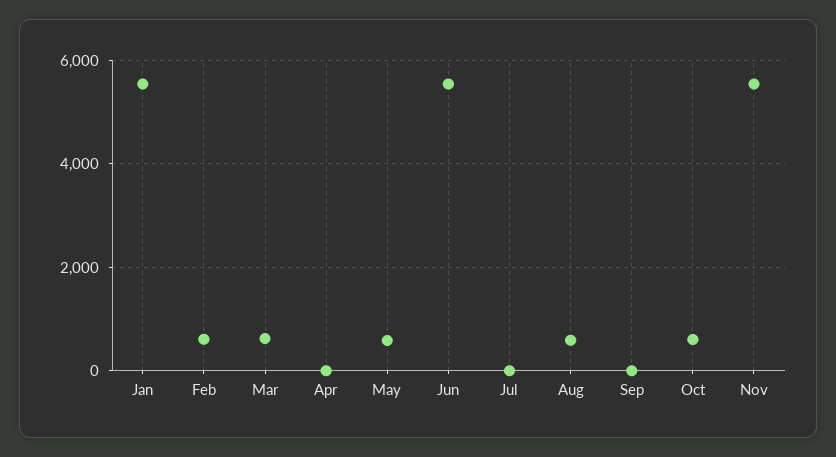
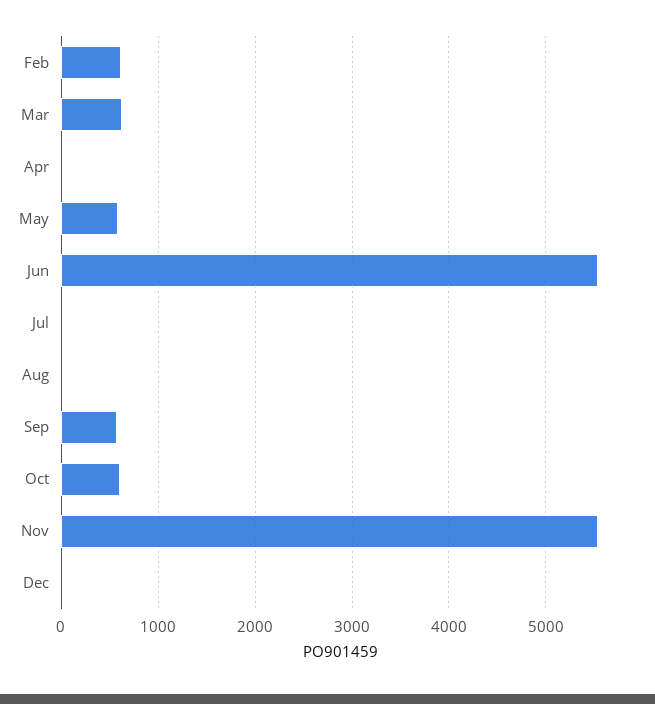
Jan: 5600 -> none
Aug: 600 -> 0
Sep: 0 -> 600
Dec: none -> 0

